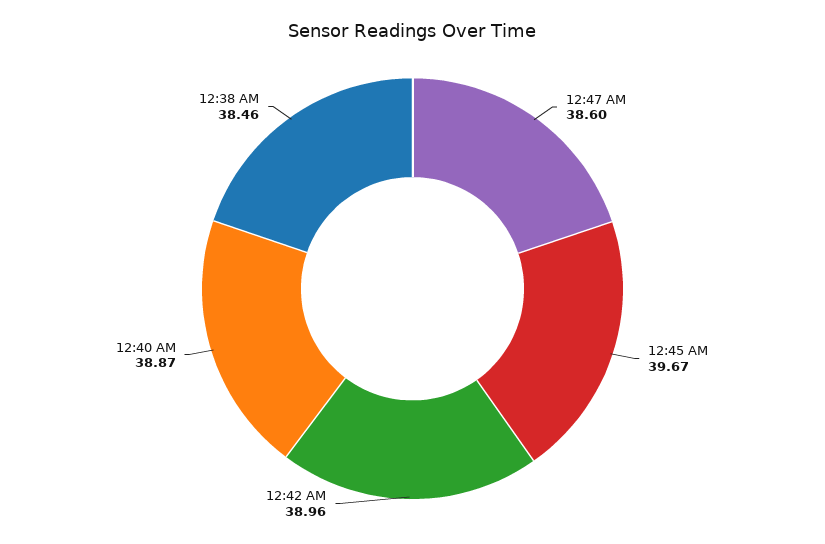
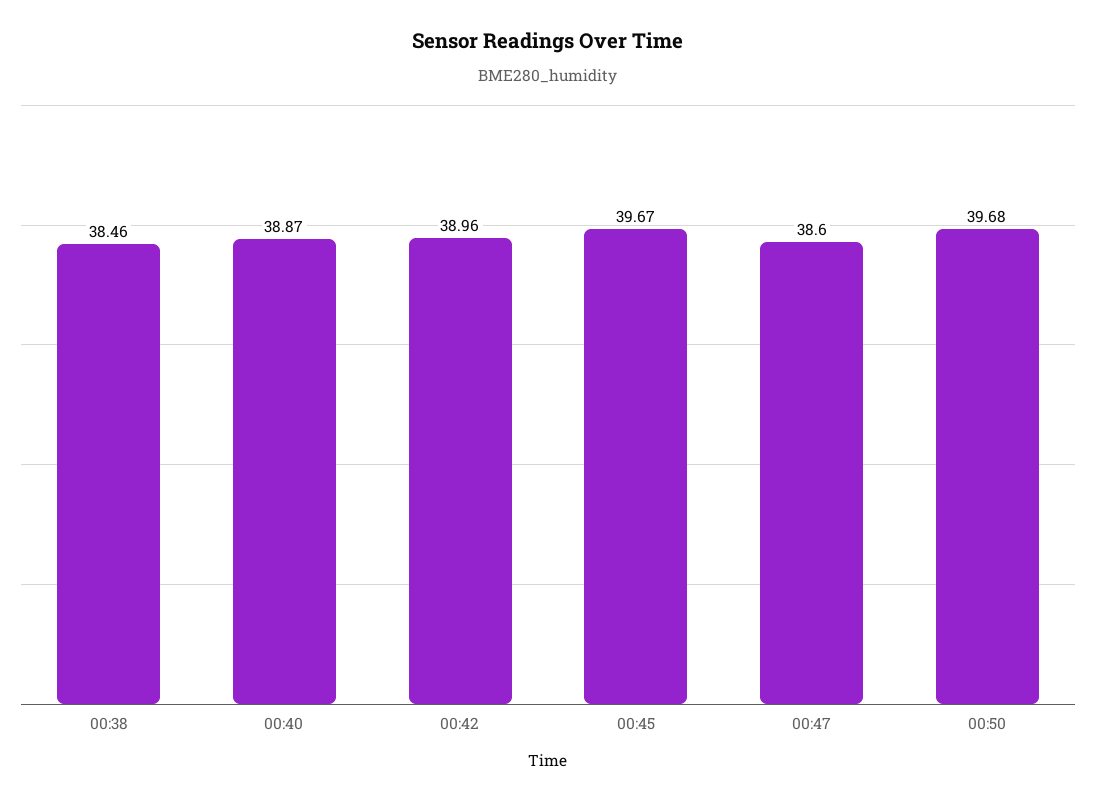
00:50: none -> 39.68

